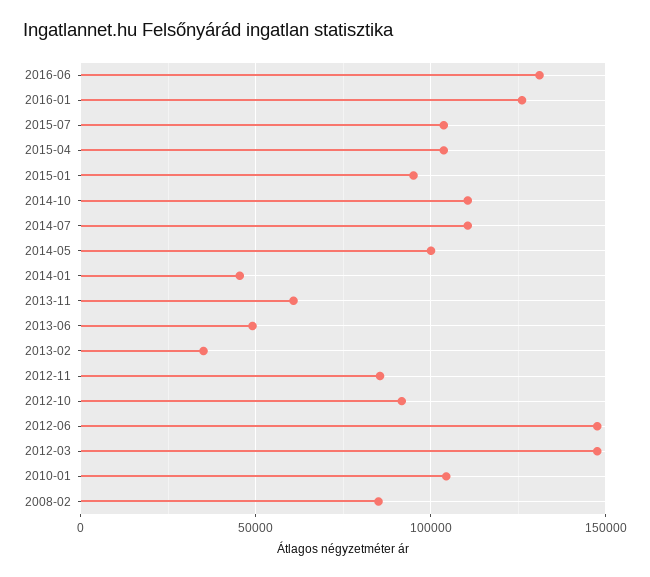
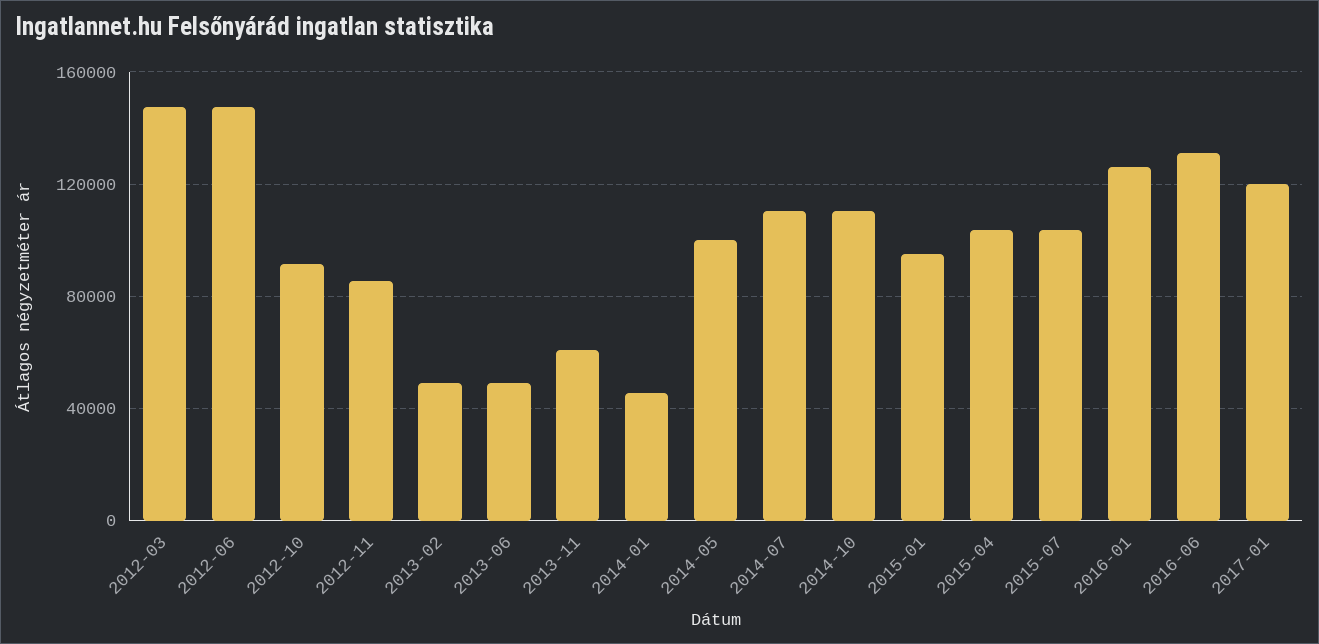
2013-02: 35000 -> 50000
2010-01: 105000 -> none
2008-02: 85000 -> none
2017-01: none -> 120000

